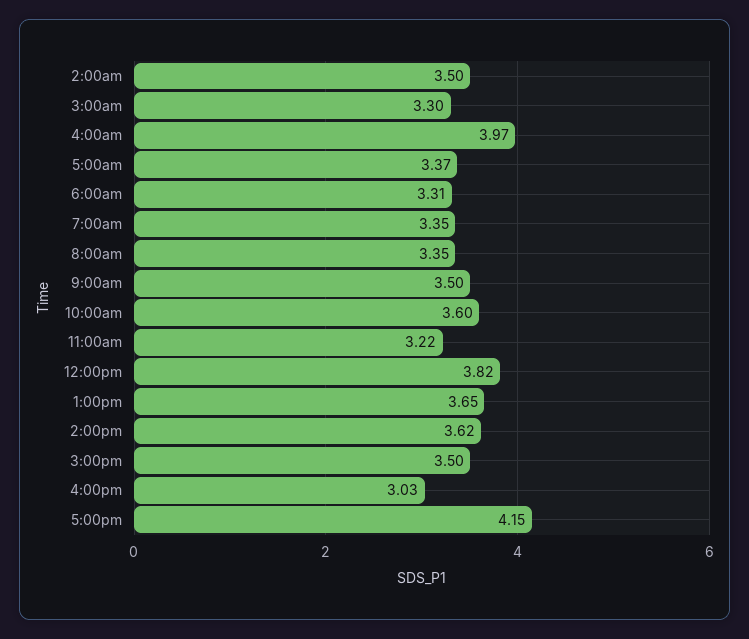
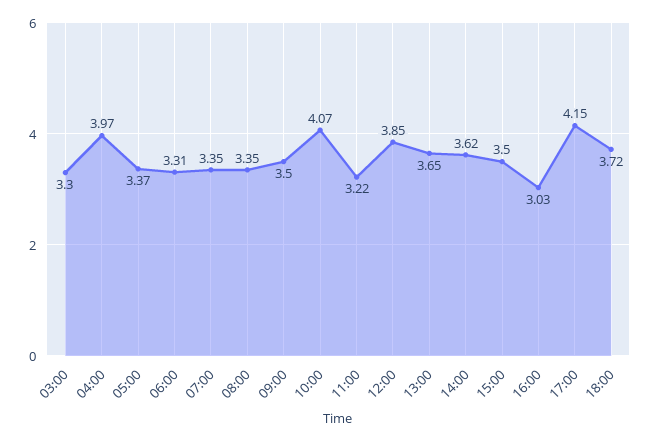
2:00am: 3.5 -> none
10:00am: 3.6 -> 4.07
12:00pm: 3.82 -> 3.85
18:00: none -> 3.72

